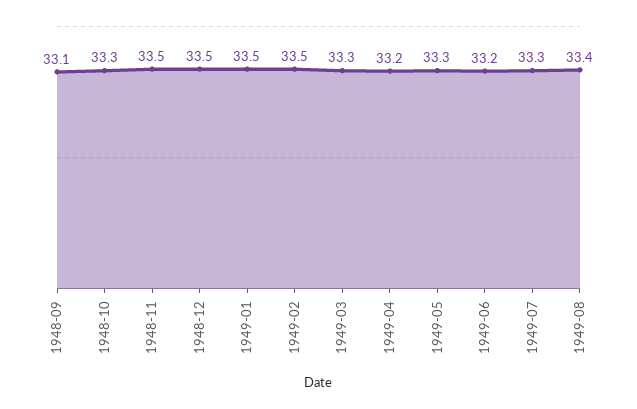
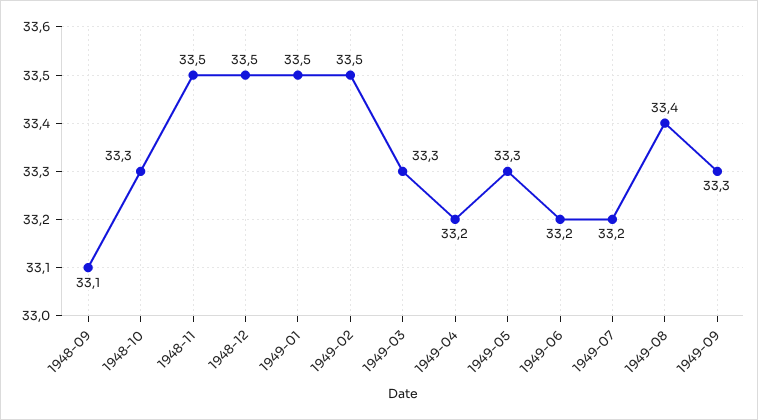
1949-07: 33.3 -> 33.2
1949-09: none -> 33.3

